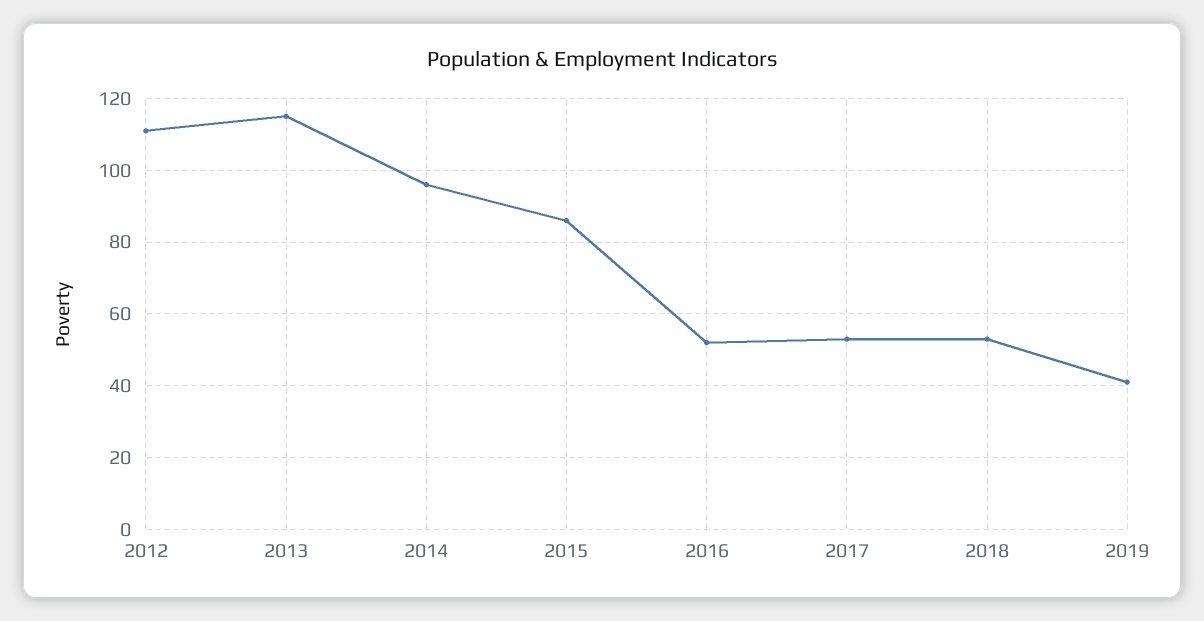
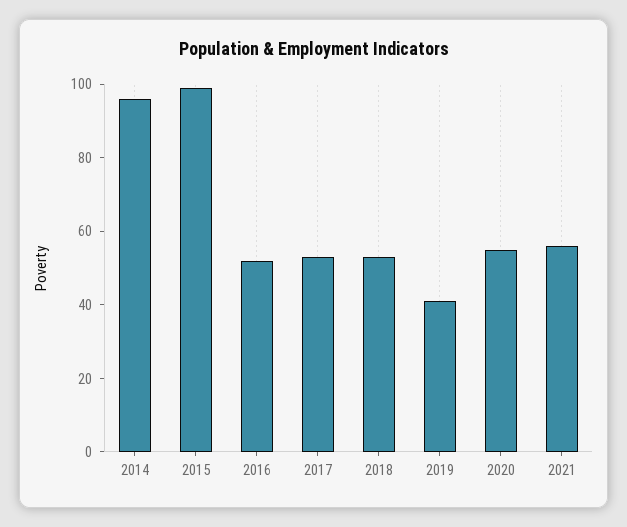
2012: 110 -> none
2013: 115 -> none
2015: 85 -> 100
2020: none -> 55
2021: none -> 55

